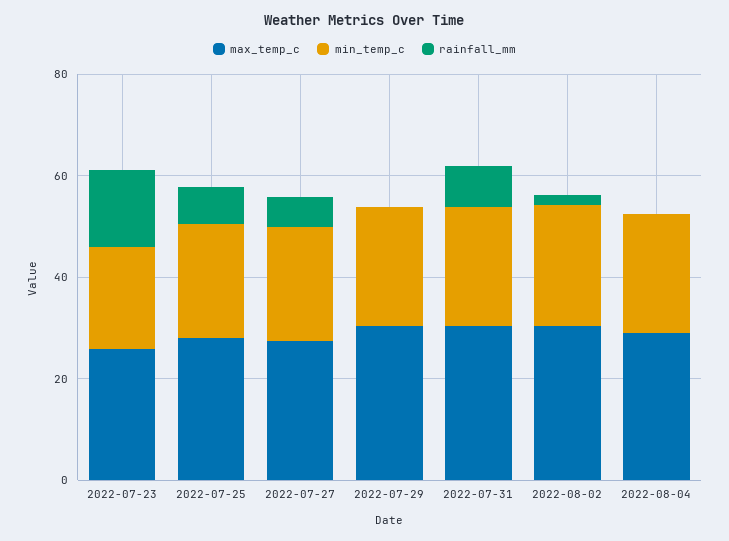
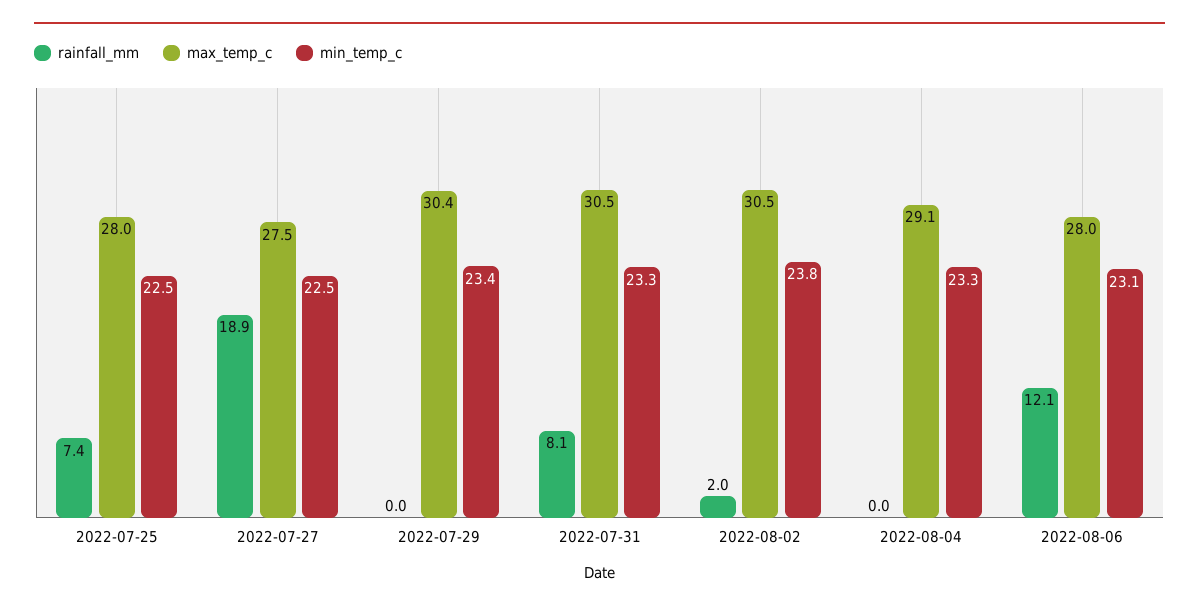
max_temp_c, 2022-07-23: 25 -> none
min_temp_c, 2022-07-23: 20 -> none
rainfall_mm, 2022-07-23: 15 -> none
rainfall_mm, 2022-07-27: 5 -> 18.9
rainfall_mm, 2022-08-06: none -> 12.1
max_temp_c, 2022-08-06: none -> 28
min_temp_c, 2022-08-06: none -> 23.1

